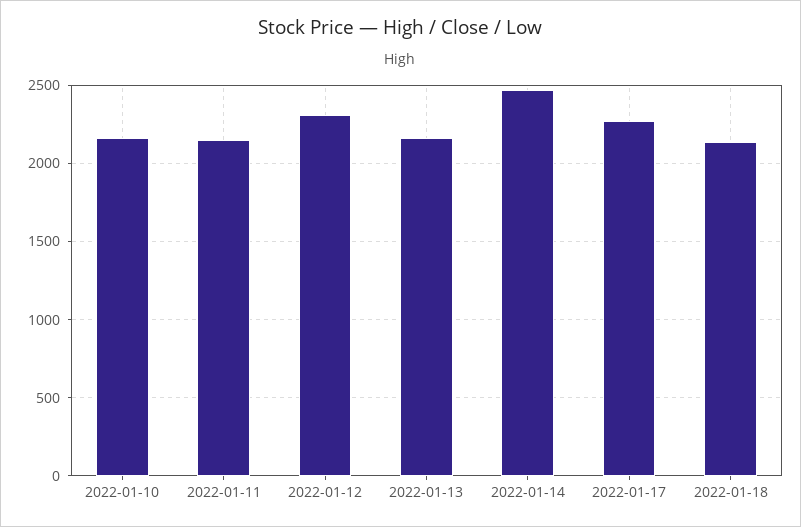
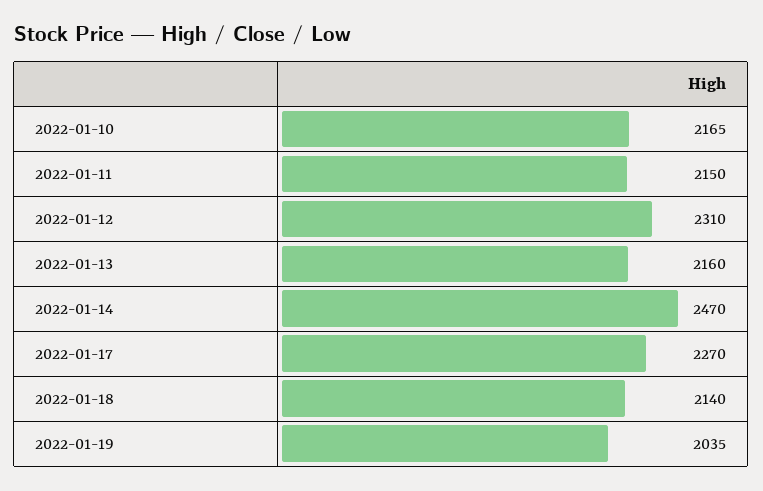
2022-01-19: none -> 2035

